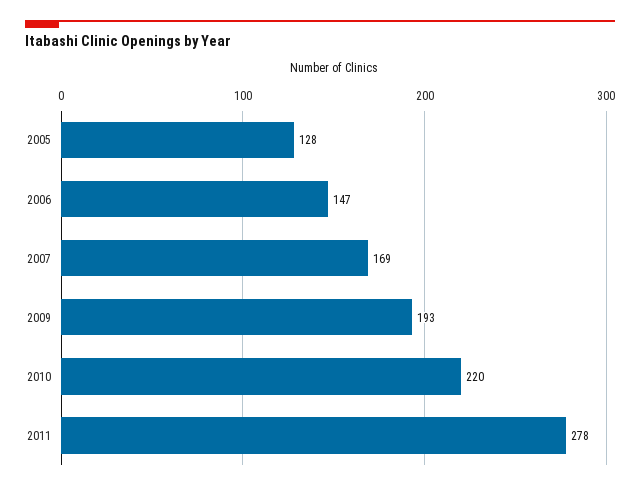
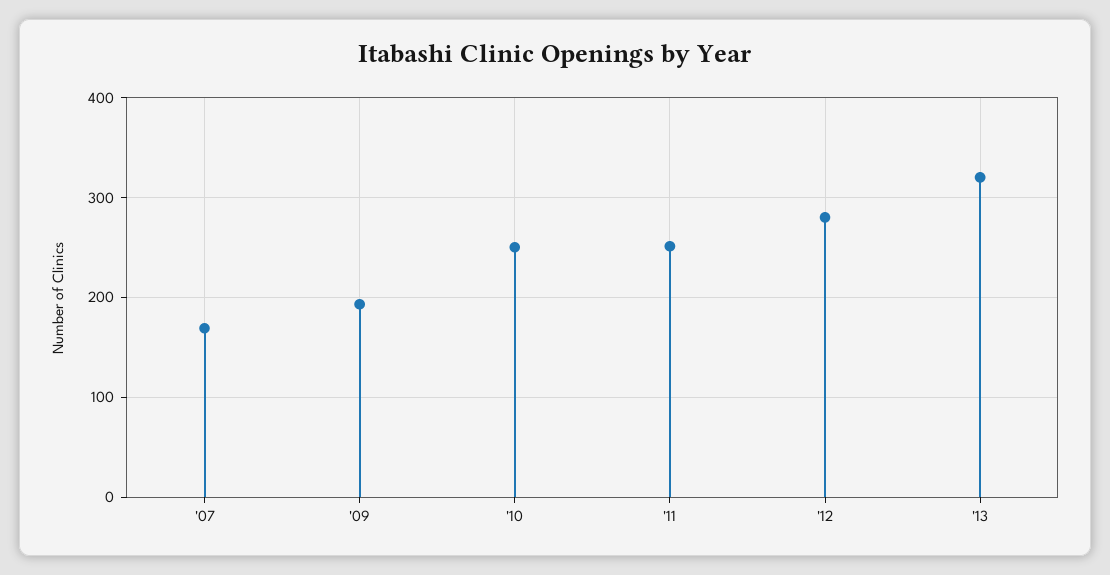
2005: 128 -> none
2006: 147 -> none
2010: 220 -> 250
2011: 278 -> 250
'12: none -> 280
'13: none -> 320

